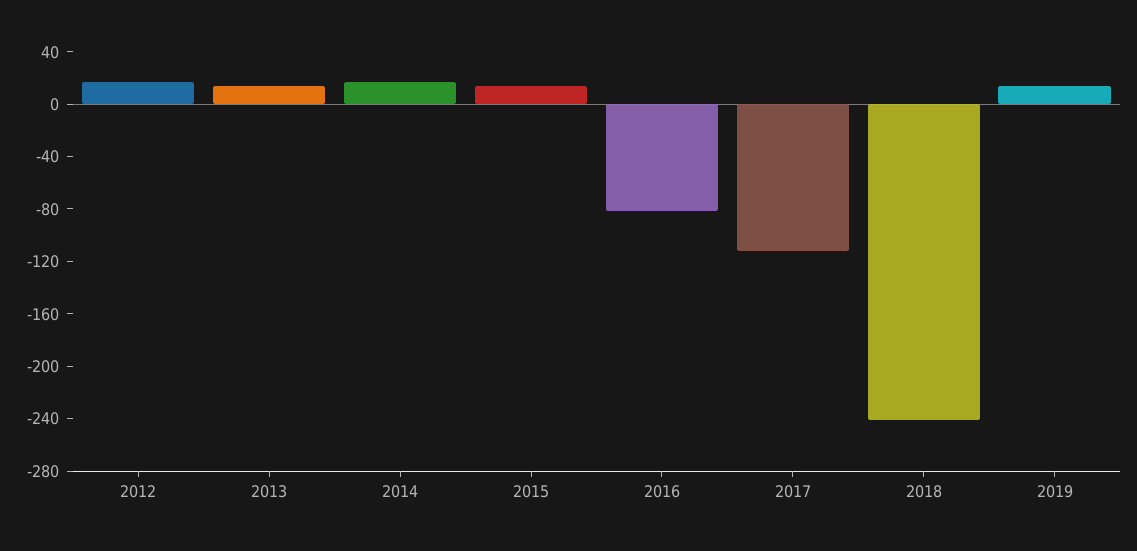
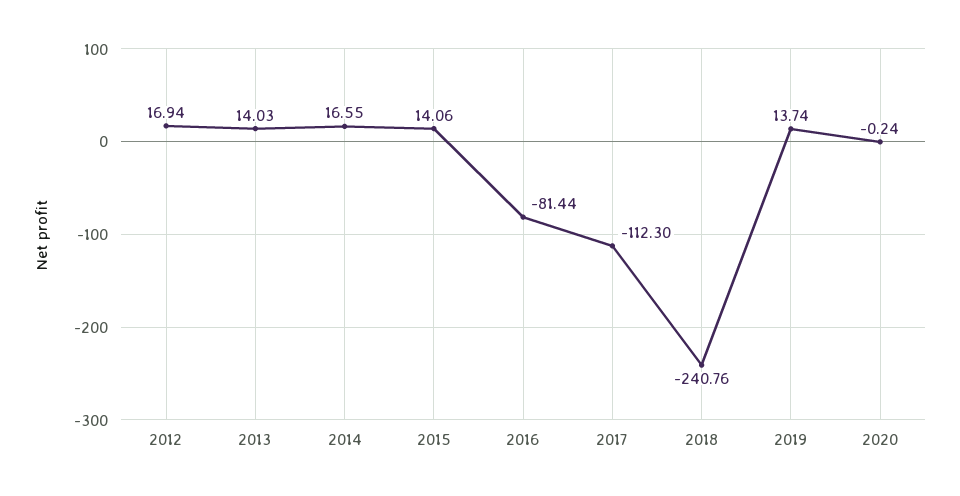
2020: none -> -0.24

